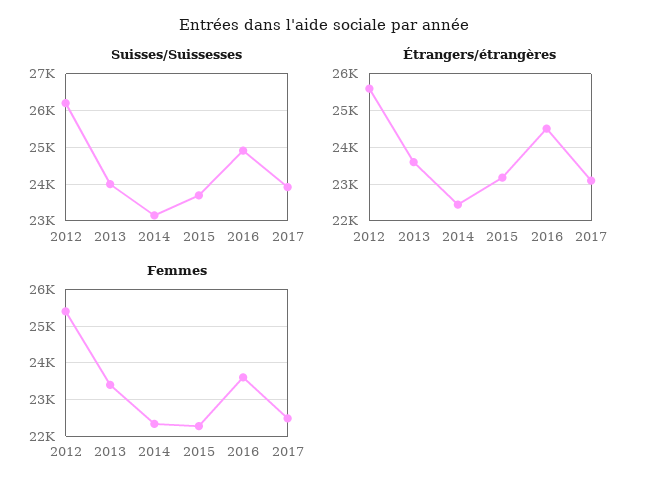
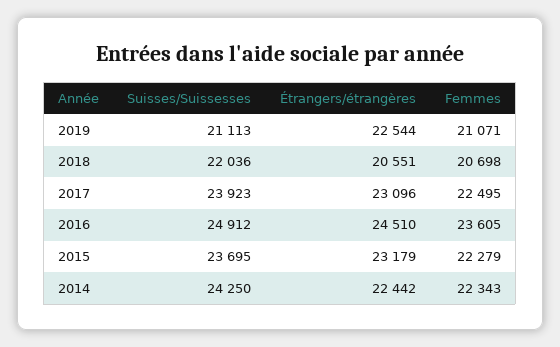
Suisses/Suissesses, 2012: 26200 -> none
Suisses/Suissesses, 2013: 24000 -> none
Suisses/Suissesses, 2014: 23200 -> 24250
Étrangers/étrangères, 2012: 25600 -> none
Étrangers/étrangères, 2013: 23600 -> none
Femmes, 2012: 25400 -> none
Femmes, 2013: 23400 -> none
Suisses/Suissesses, 2019: none -> 21113
Étrangers/étrangères, 2019: none -> 22544
Femmes, 2019: none -> 21071
Suisses/Suissesses, 2018: none -> 22036
Étrangers/étrangères, 2018: none -> 20551
Femmes, 2018: none -> 20698

